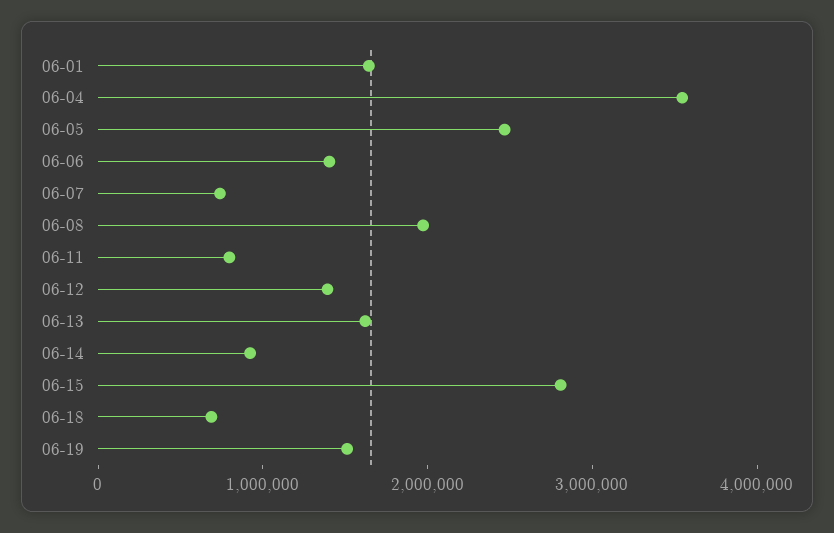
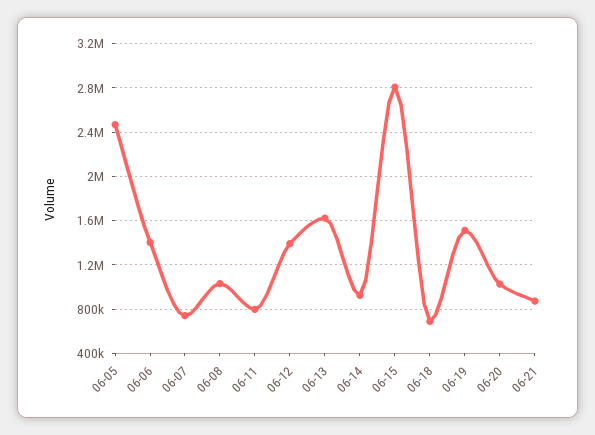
06-01: 1600000 -> none
06-04: 3600000 -> none
06-08: 2000000 -> 1000000
06-20: none -> 1000000
06-21: none -> 900000

